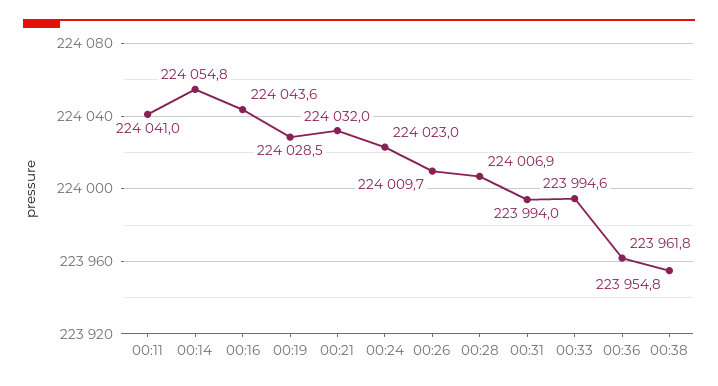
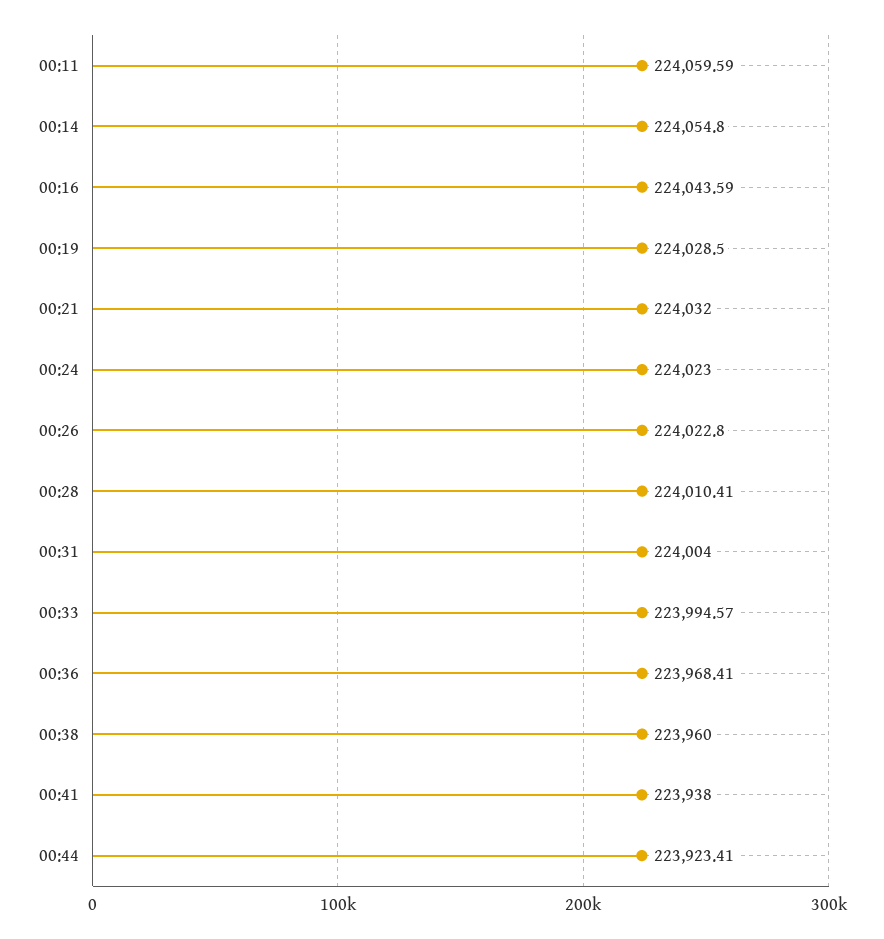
00:11: 224041 -> 224059.59
00:26: 224009.7 -> 224022.8
00:28: 224006.9 -> 224010.41
00:31: 223994 -> 224004
00:36: 223961.8 -> 223968.41
00:38: 223954.8 -> 223960
00:41: none -> 223938
00:44: none -> 223923.41

